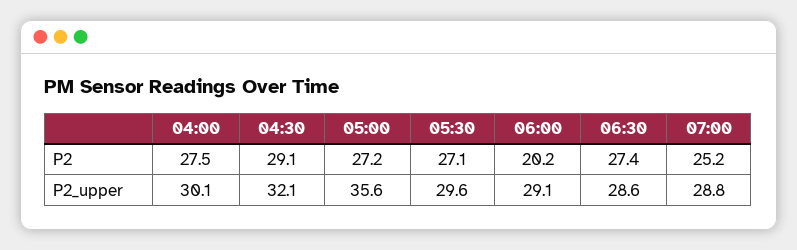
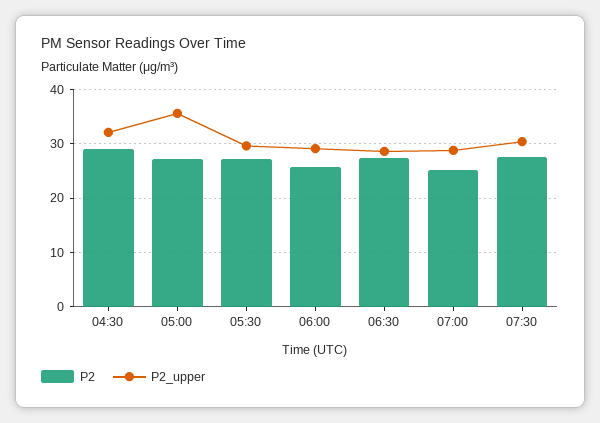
P2, 04:00: 27.5 -> none
P2, 06:00: 20.2 -> 26
P2_upper, 04:00: 30.1 -> none
P2, 07:30: none -> 28
P2_upper, 07:30: none -> 30

